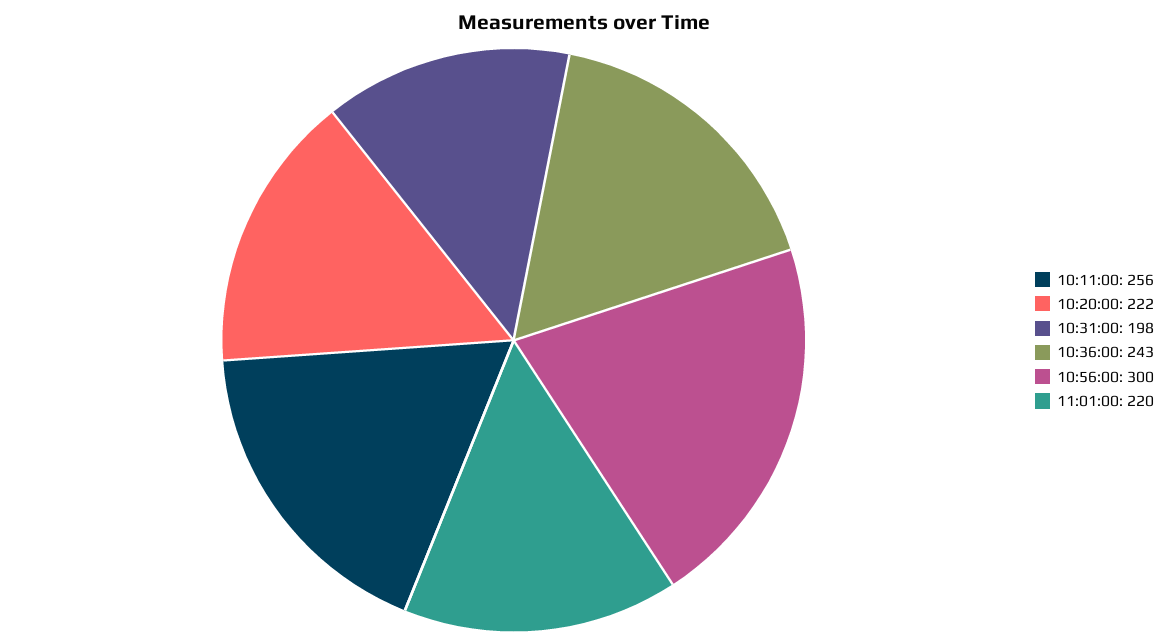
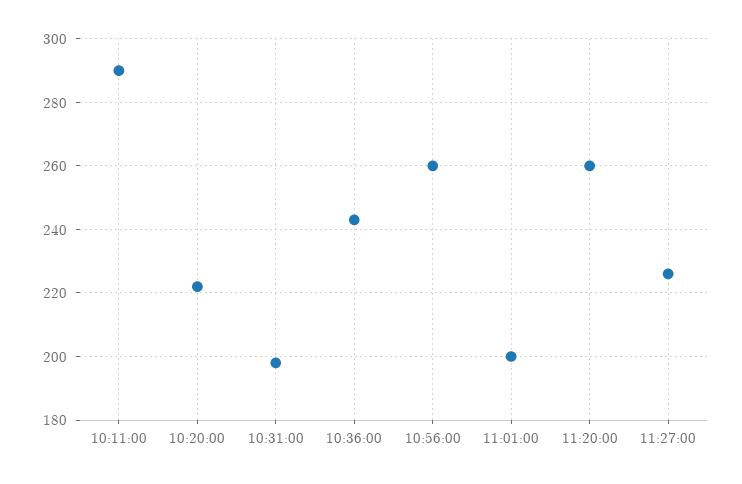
10:11:00: 256 -> 290
10:56:00: 300 -> 260
11:01:00: 220 -> 200
11:20:00: none -> 260
11:27:00: none -> 225

